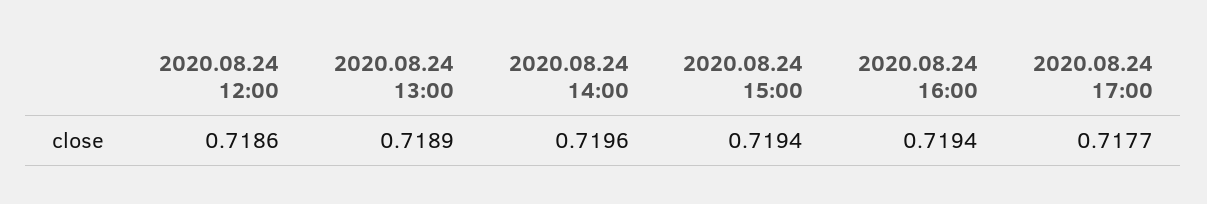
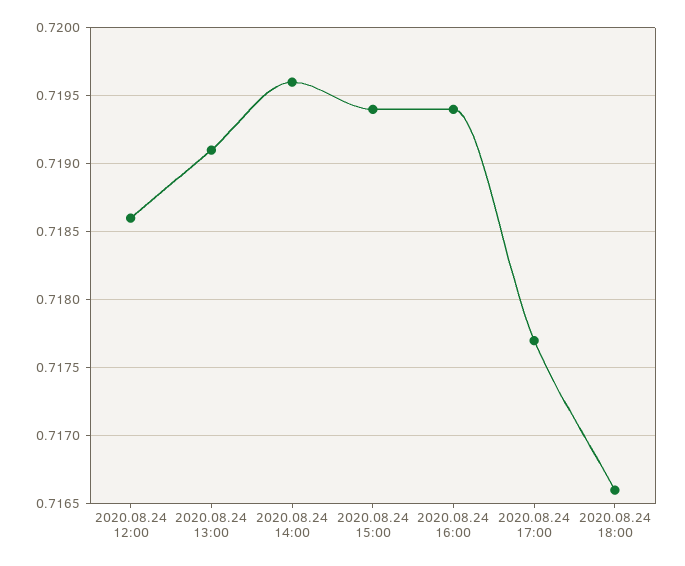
2020.08.24 13:00: 0.7189 -> 0.7191
2020.08.24 18:00: none -> 0.7166

